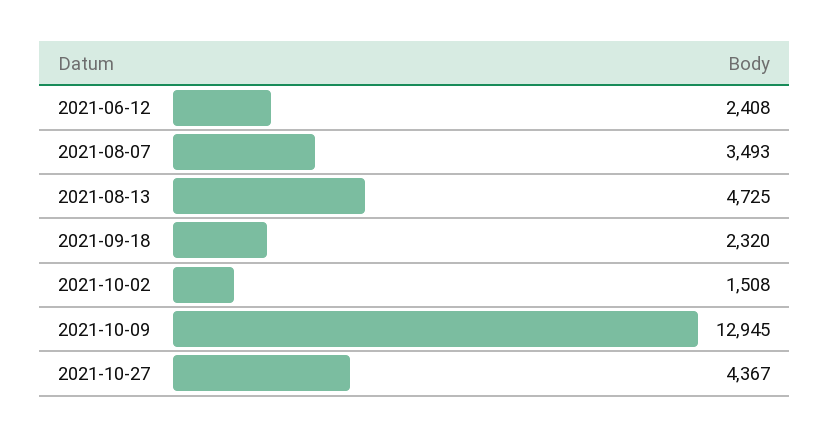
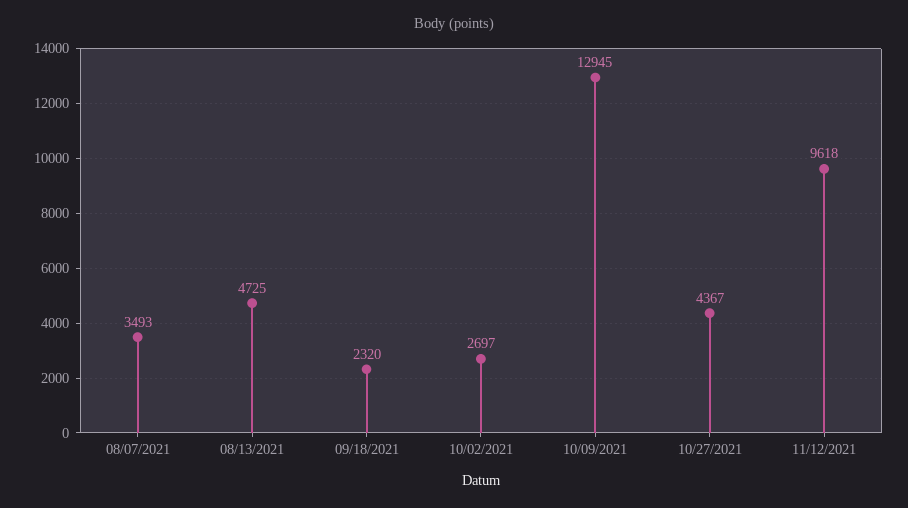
2021-06-12: 2408 -> none
2021-10-02: 1508 -> 2697
11/12/2021: none -> 9618

